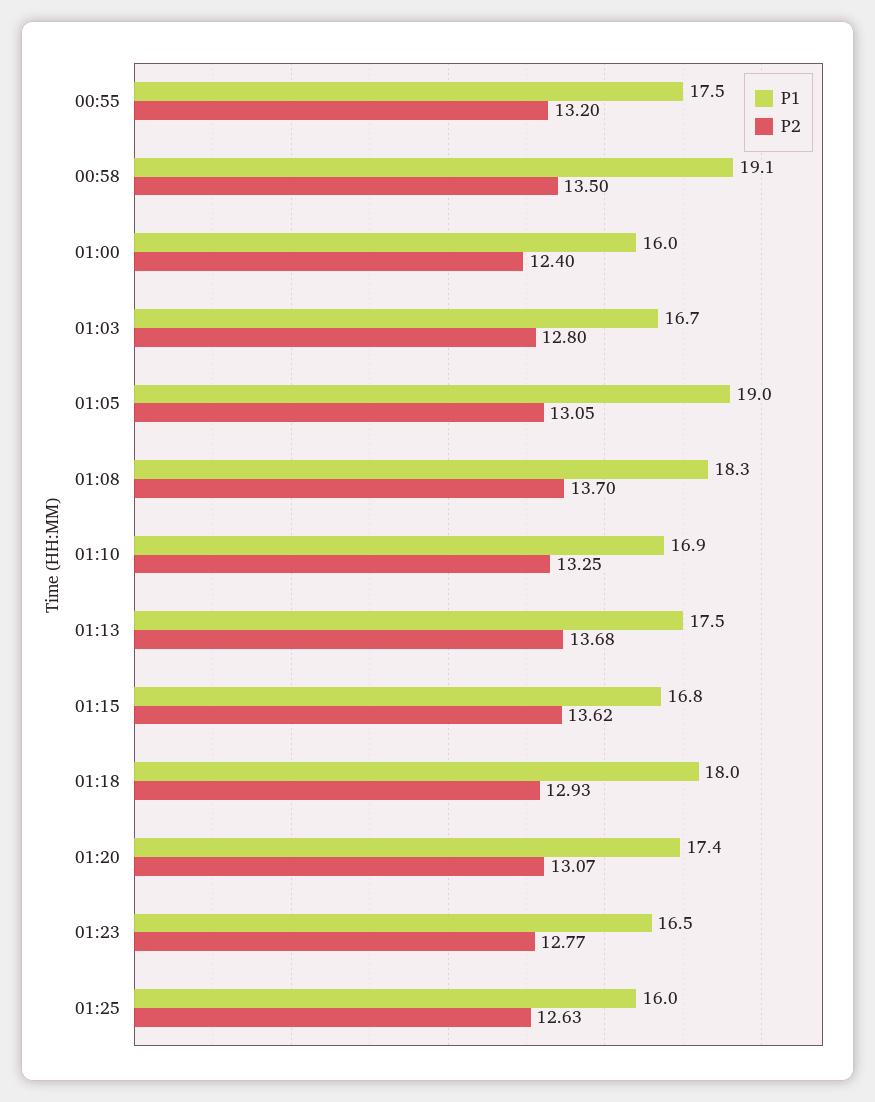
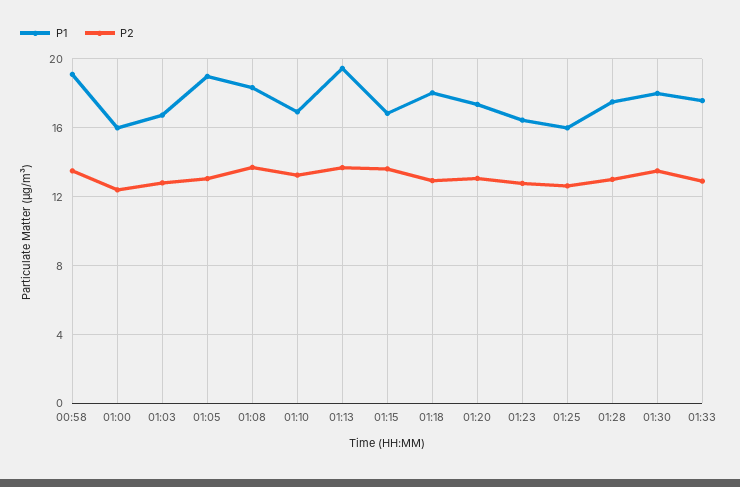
P1, 00:55: 17.5 -> none
P2, 00:55: 13.2 -> none
P1, 01:13: 17.5 -> 19.5
P1, 01:28: none -> 17.5
P2, 01:28: none -> 13
P1, 01:30: none -> 18
P2, 01:30: none -> 13.5
P1, 01:33: none -> 17.5
P2, 01:33: none -> 13

